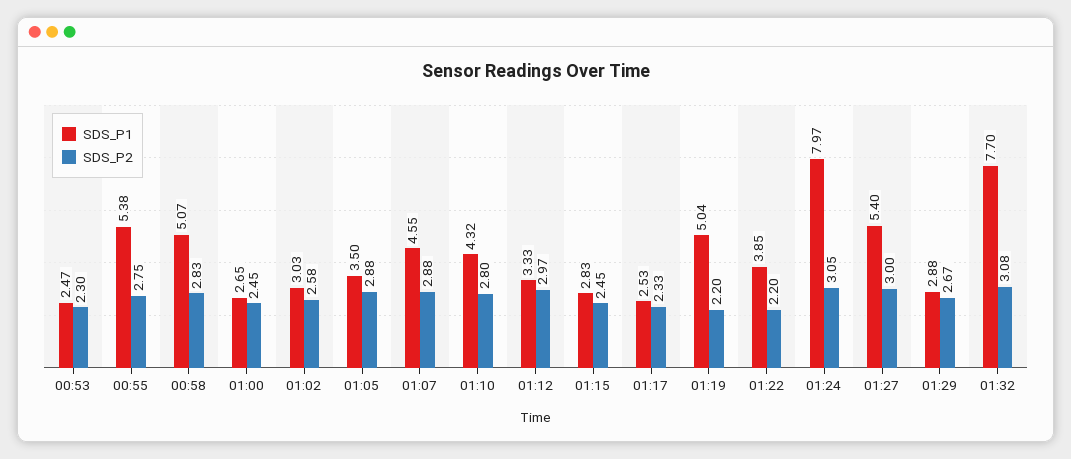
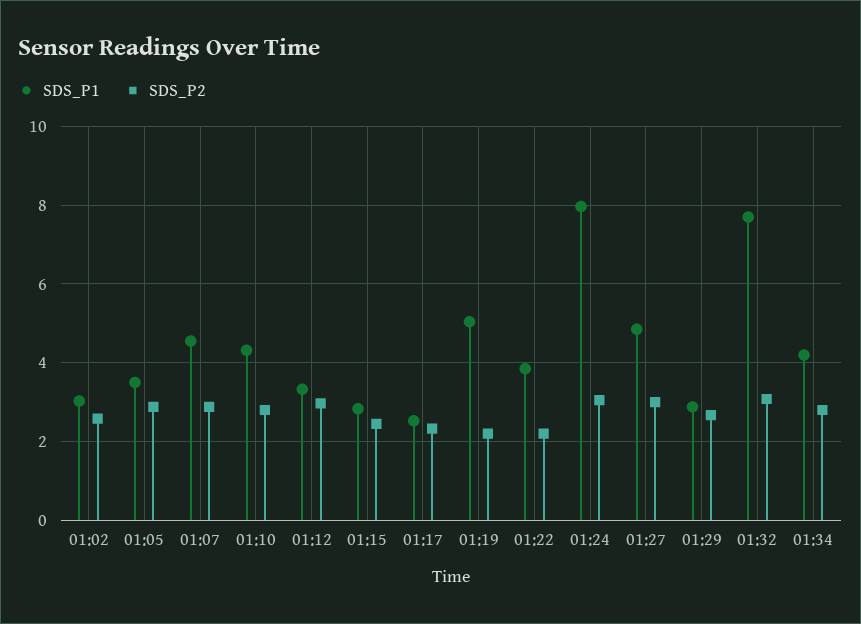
SDS_P1, 00:53: 2.47 -> none
SDS_P2, 00:53: 2.3 -> none
SDS_P1, 00:55: 5.38 -> none
SDS_P2, 00:55: 2.75 -> none
SDS_P1, 00:58: 5.07 -> none
SDS_P2, 00:58: 2.83 -> none
SDS_P1, 01:00: 2.65 -> none
SDS_P2, 01:00: 2.45 -> none
SDS_P1, 01:27: 5.4 -> 4.8
SDS_P1, 01:34: none -> 4.2
SDS_P2, 01:34: none -> 2.8

